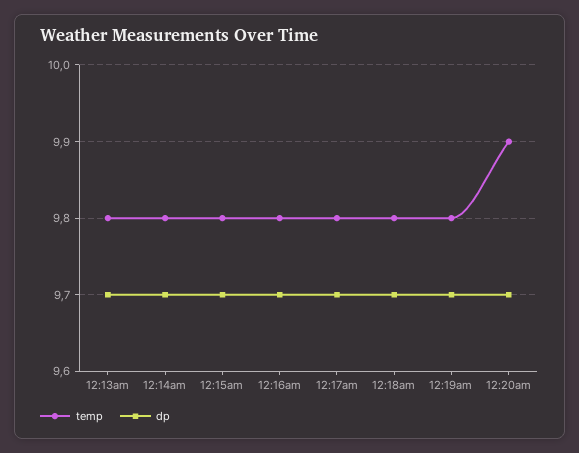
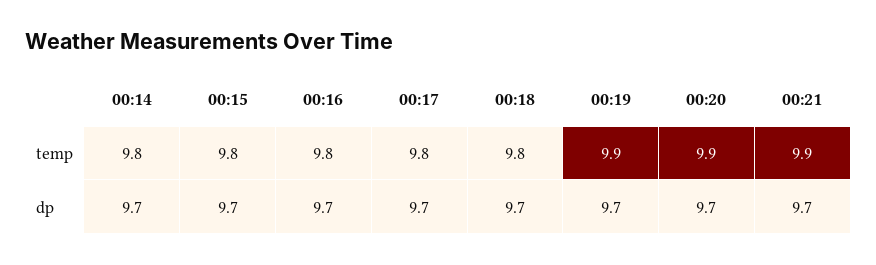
temp, 12:13am: 9.8 -> none
dp, 12:13am: 9.7 -> none
temp, 12:19am: 9.8 -> 9.9
temp, 00:21: none -> 9.9
dp, 00:21: none -> 9.7

